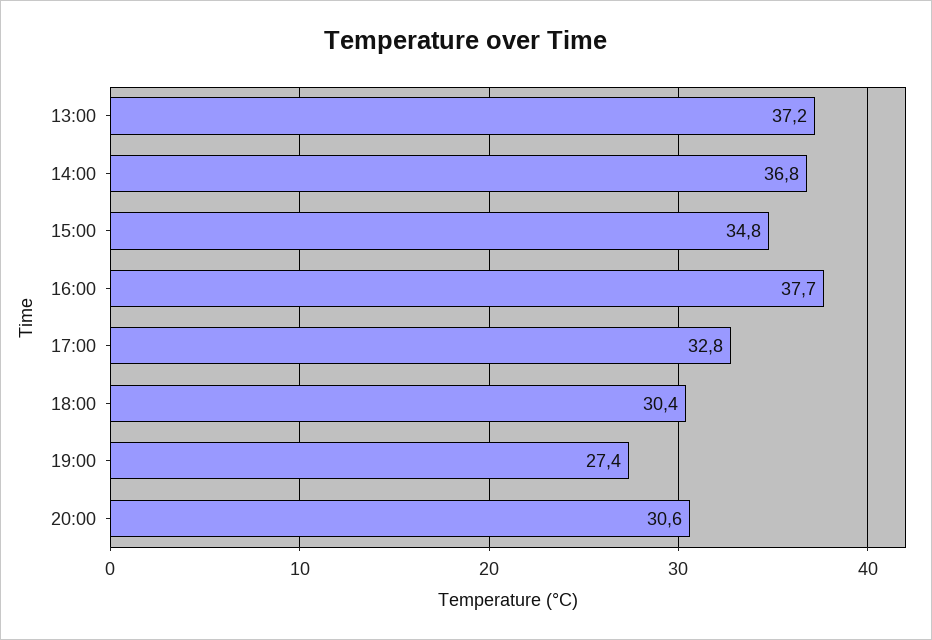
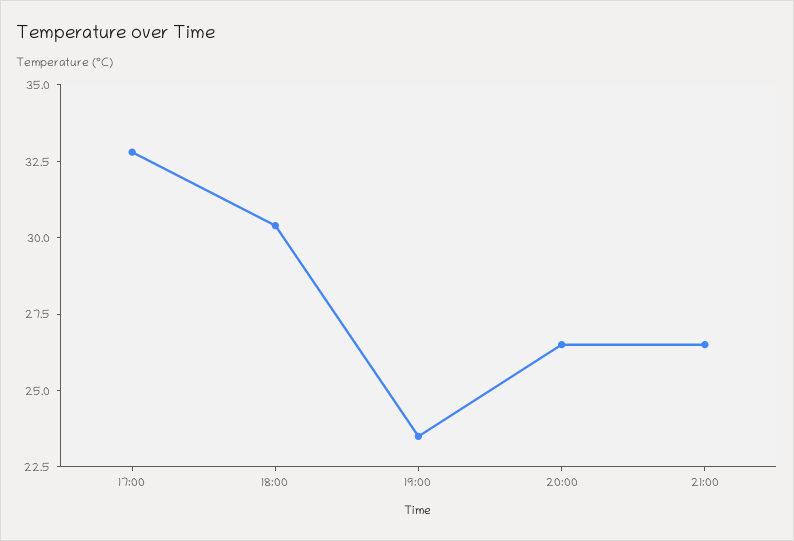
13:00: 37.2 -> none
14:00: 36.8 -> none
15:00: 34.8 -> none
16:00: 37.7 -> none
19:00: 27.4 -> 23.5
20:00: 30.6 -> 26.5
21:00: none -> 26.5

